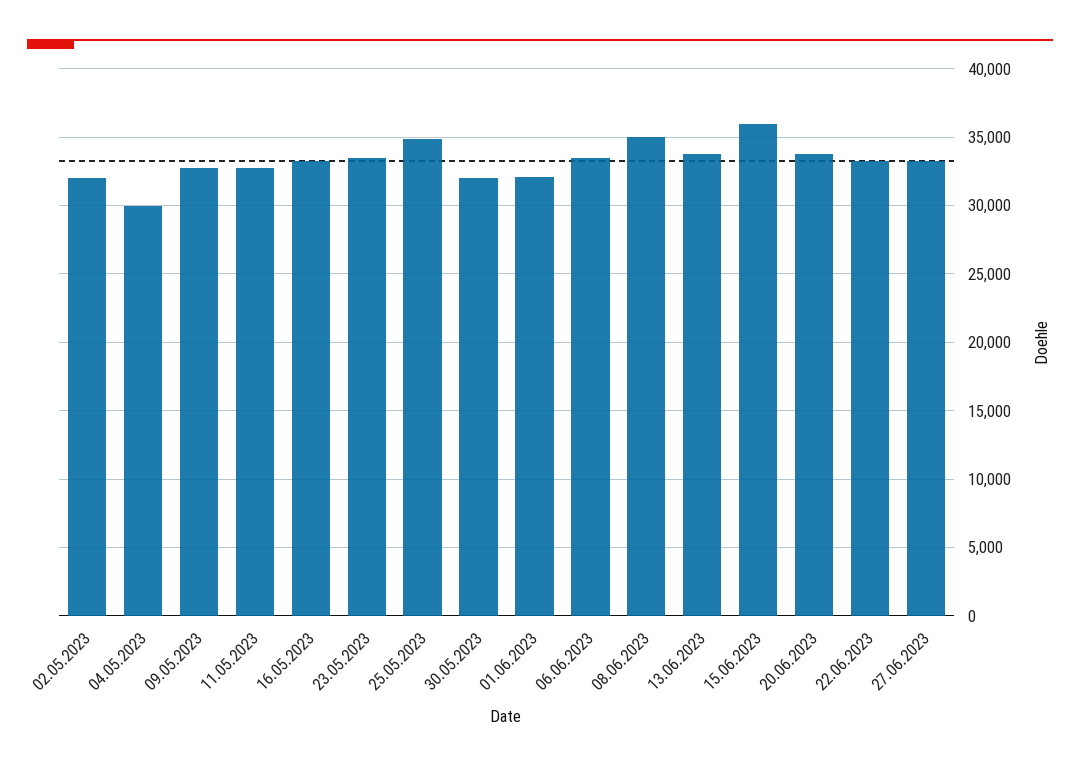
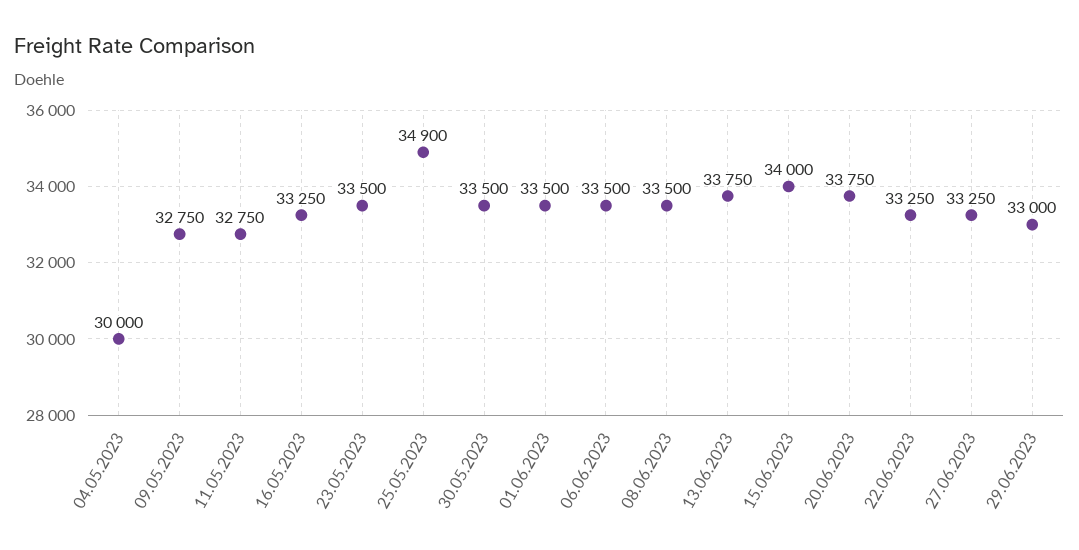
02.05.2023: 32000 -> none
30.05.2023: 32000 -> 33500
01.06.2023: 32000 -> 33500
08.06.2023: 35000 -> 33500
15.06.2023: 36000 -> 34000
29.06.2023: none -> 33000

